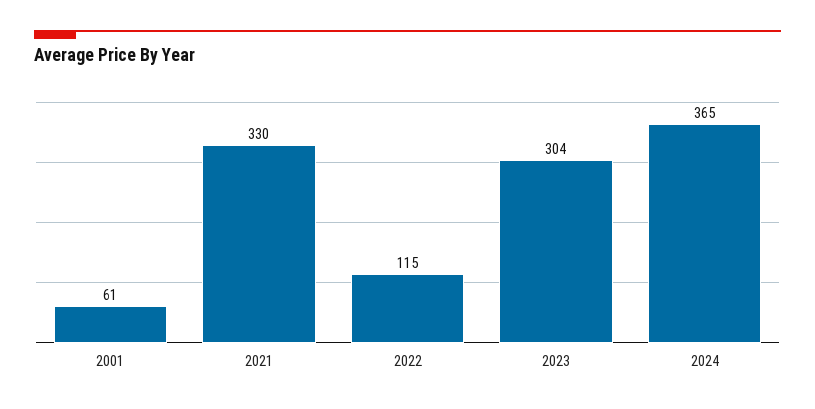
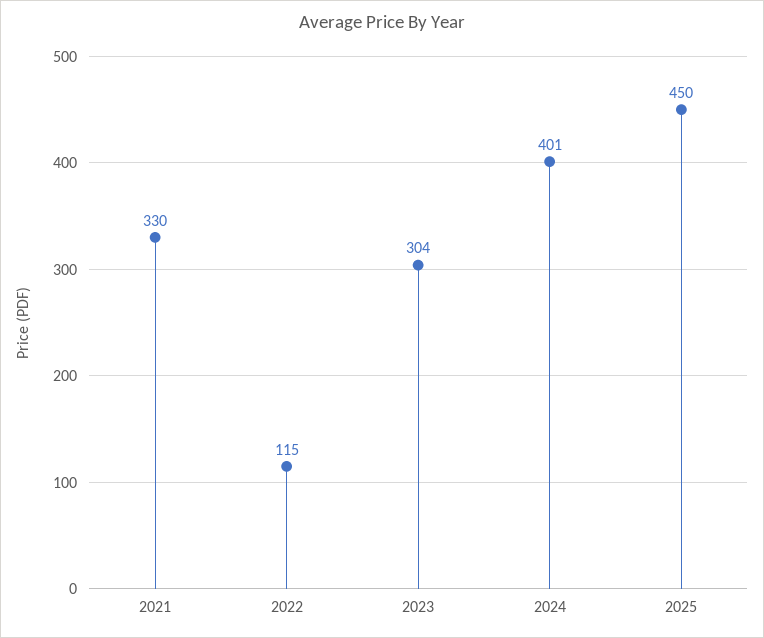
2001: 61 -> none
2024: 365 -> 401
2025: none -> 450

